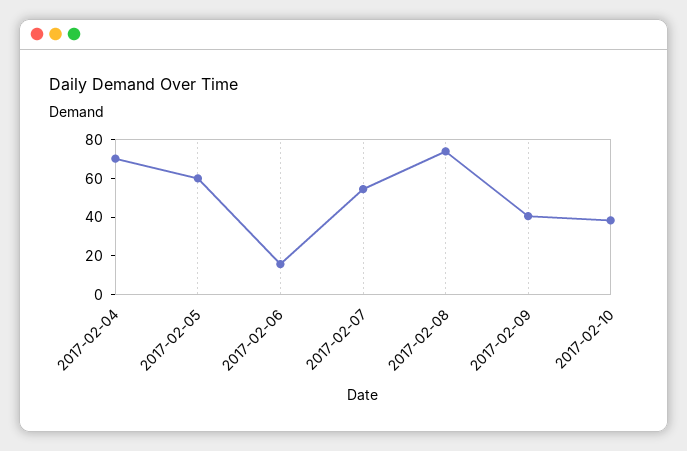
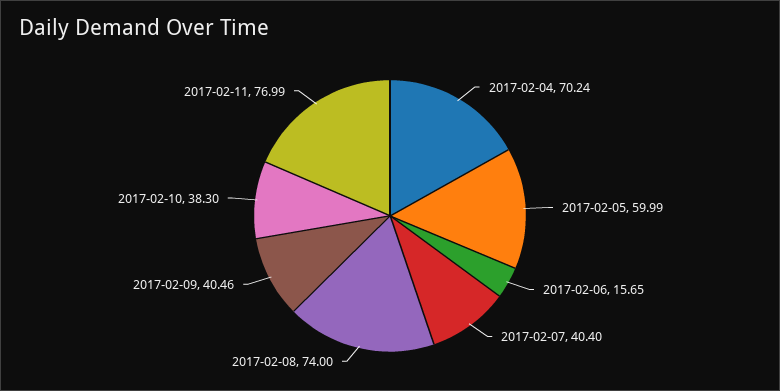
2017-02-07: 55 -> 40.4
2017-02-11: none -> 76.99

